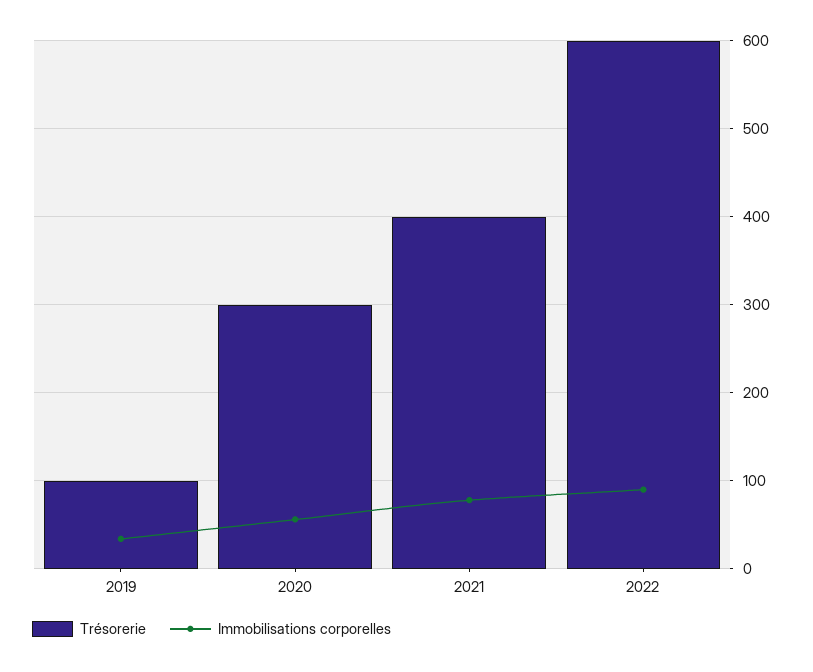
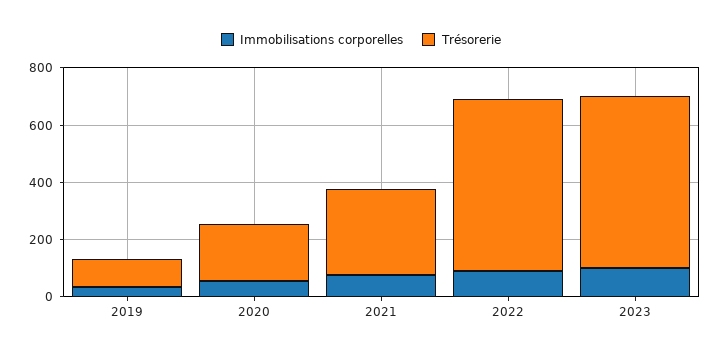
Trésorerie, 2020: 300 -> 200
Trésorerie, 2021: 400 -> 300
Immobilisations corporelles, 2023: none -> 100
Trésorerie, 2023: none -> 600

